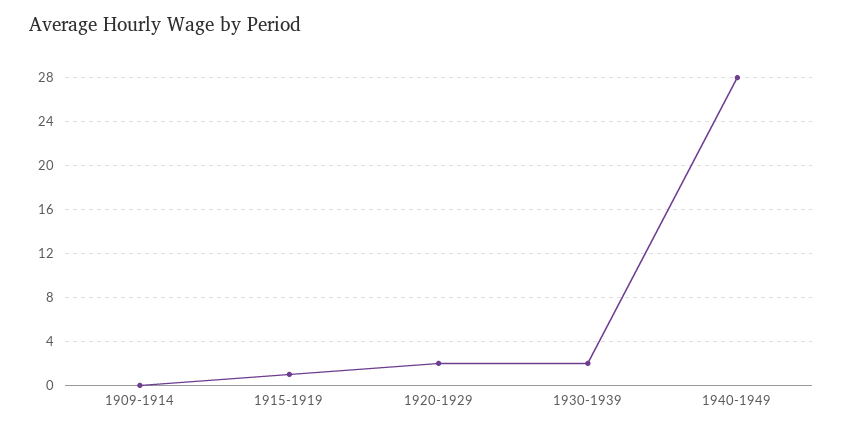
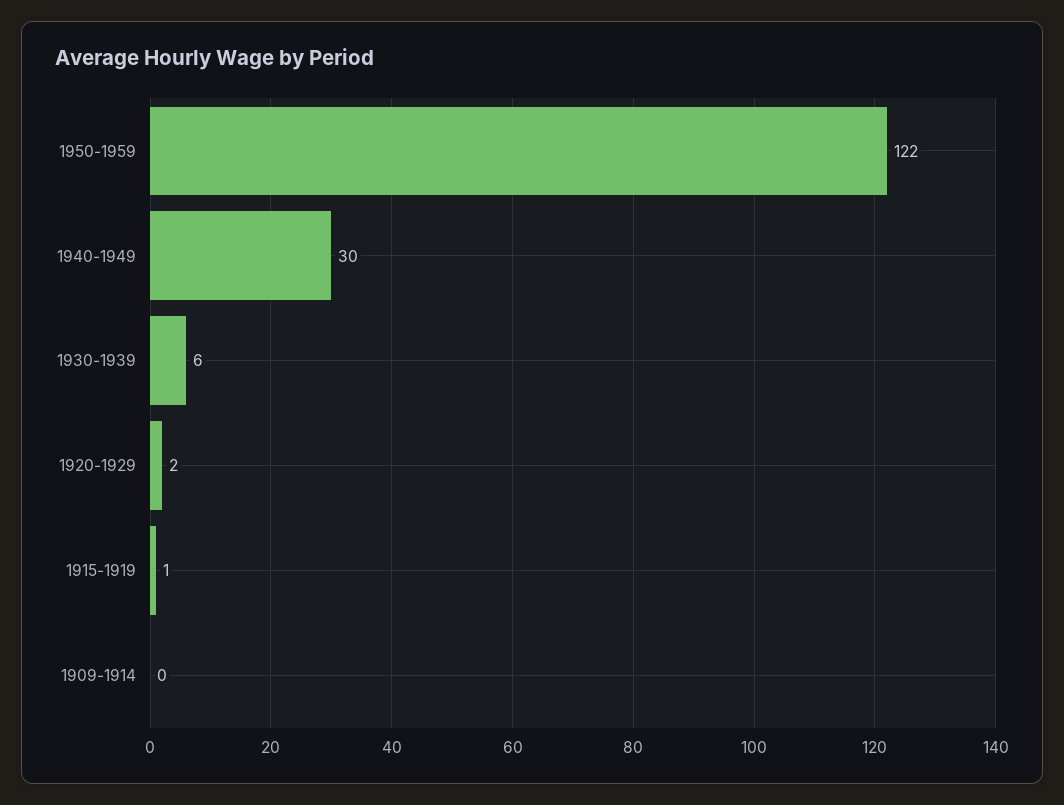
1930-1939: 2 -> 6
1940-1949: 28 -> 30
1950-1959: none -> 122

